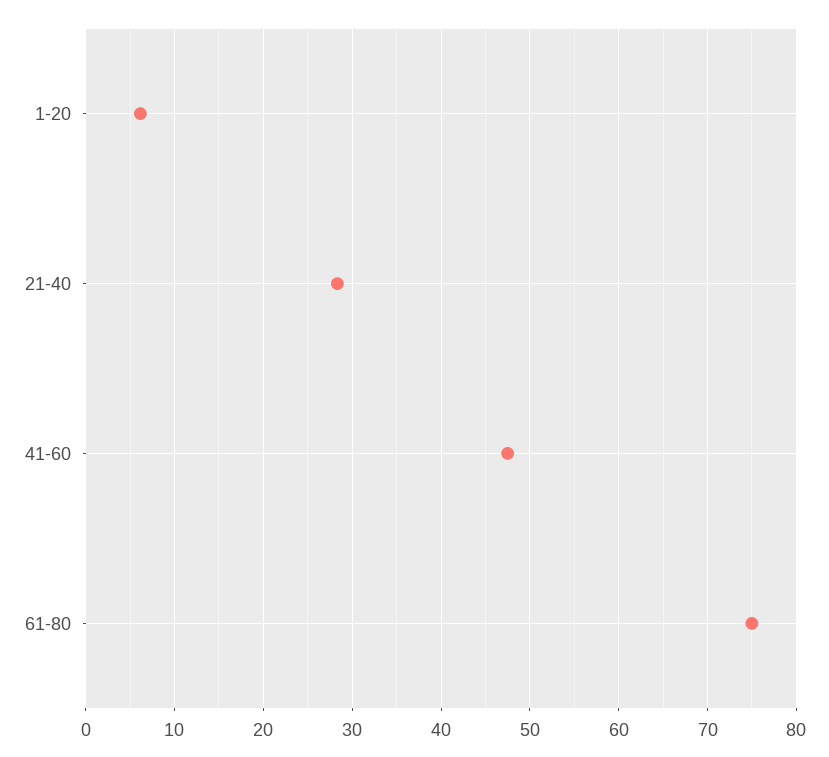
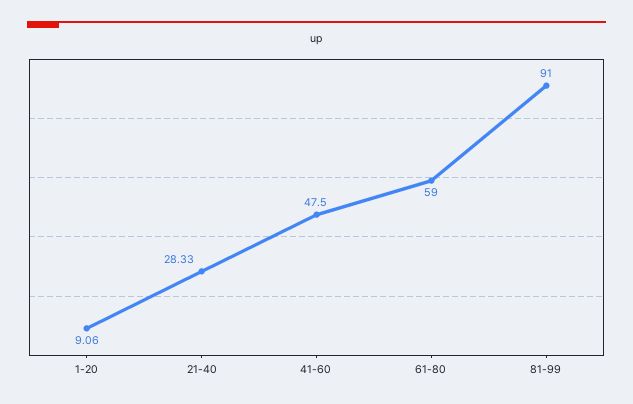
1-20: 6 -> 9.06
61-80: 75 -> 59
81-99: none -> 91

